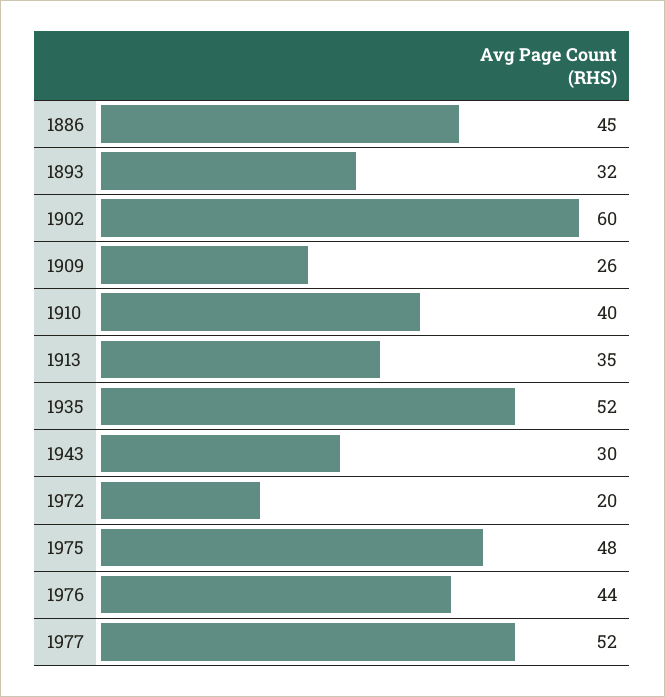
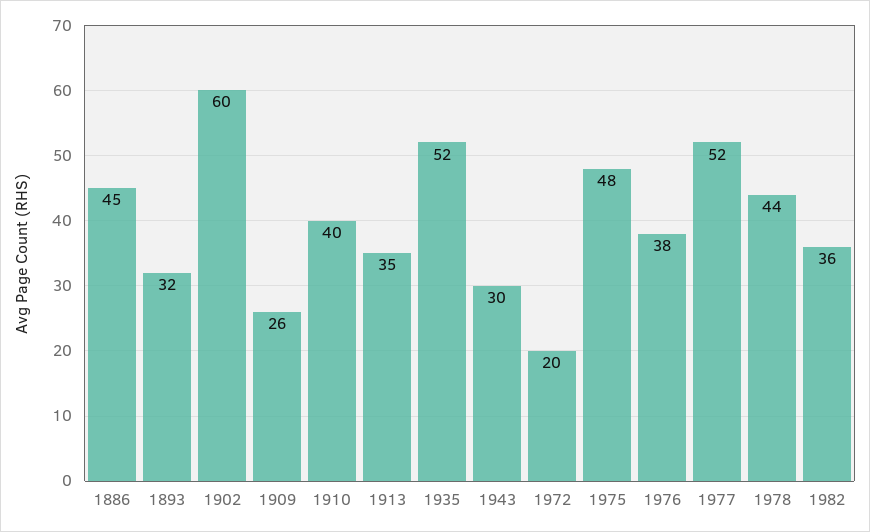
1976: 44 -> 38
1978: none -> 44
1982: none -> 36

